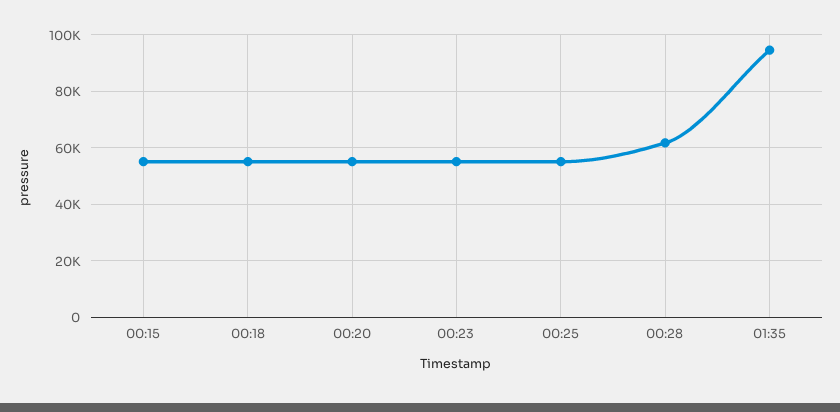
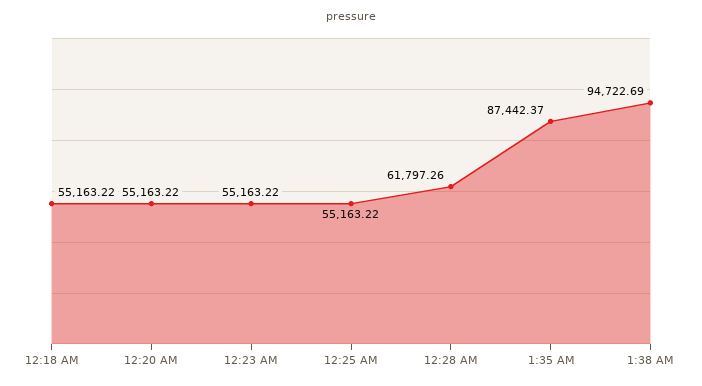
00:15: 55000 -> none
01:35: 95000 -> 87442.37
1:38 AM: none -> 94722.69

